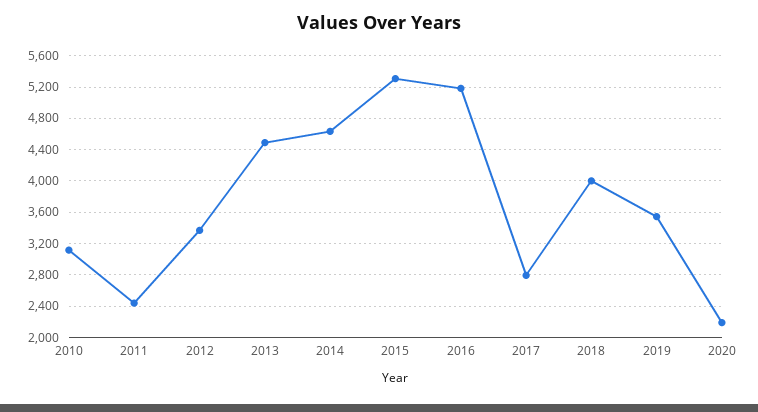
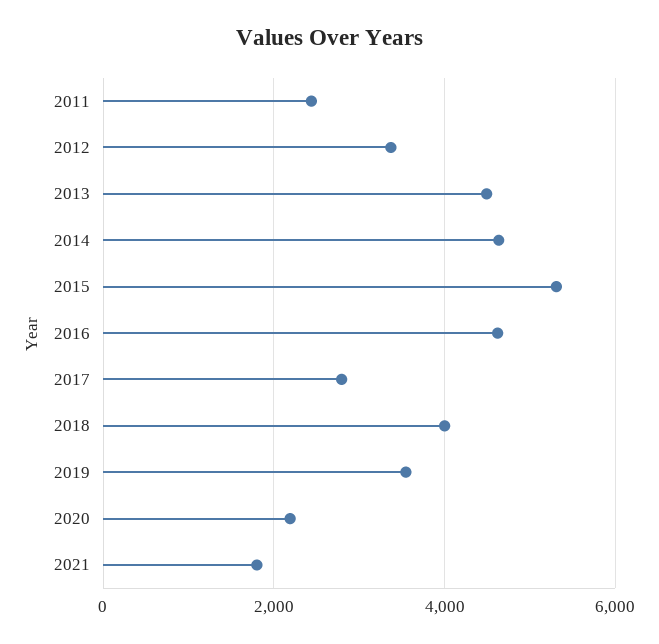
2010: 3100 -> none
2016: 5200 -> 4600
2021: none -> 1800

